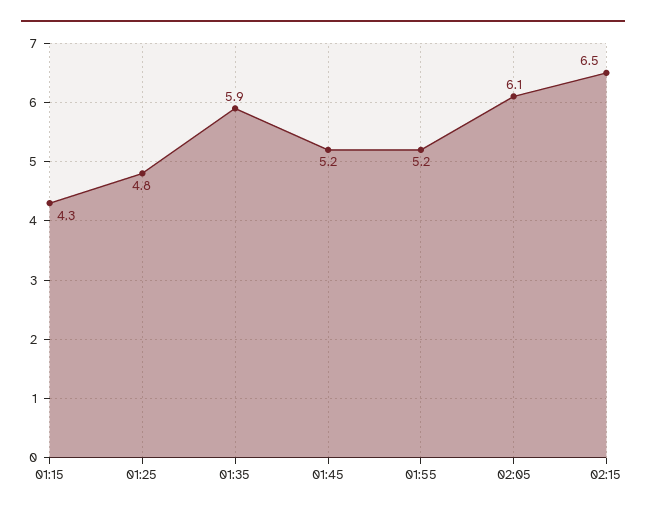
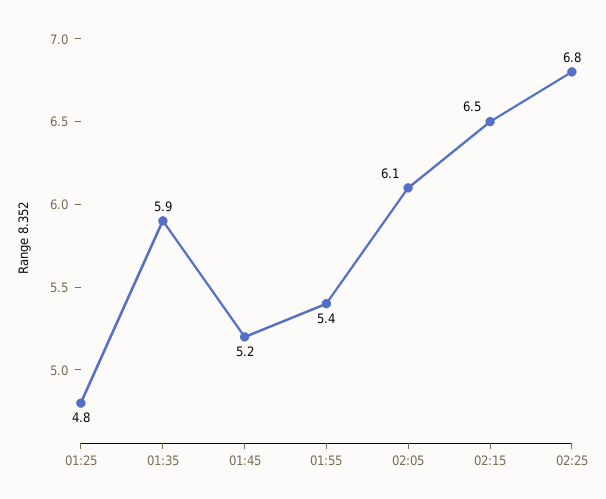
01:15: 4.3 -> none
01:55: 5.2 -> 5.4
02:25: none -> 6.8

